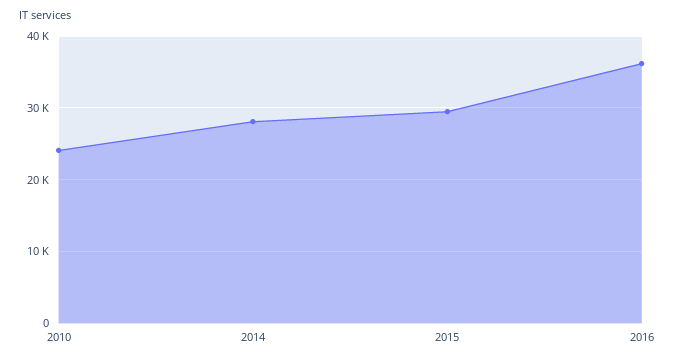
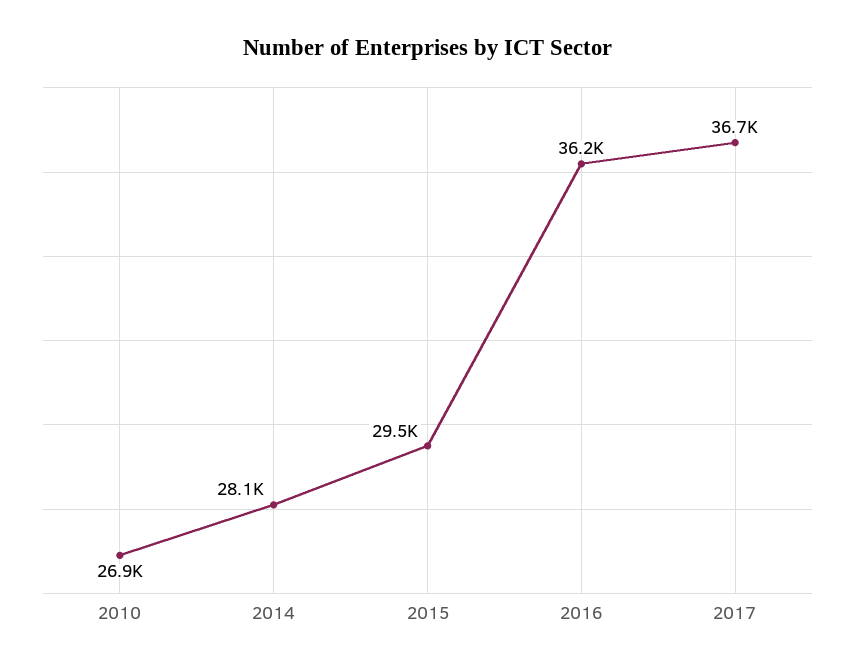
2010: 24000 -> 26900
2017: none -> 36700

